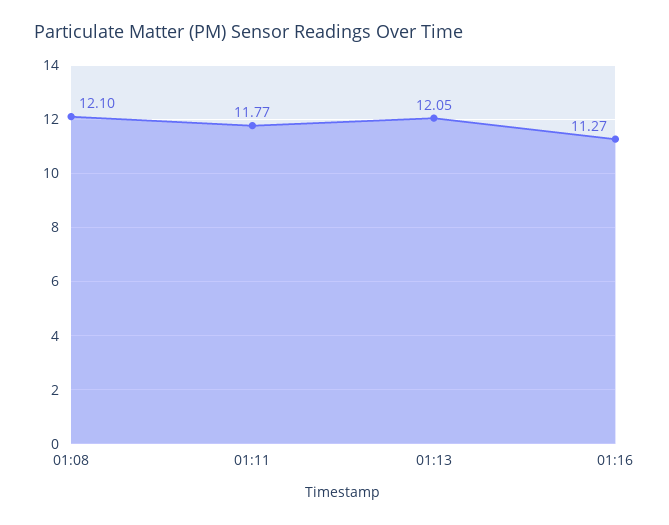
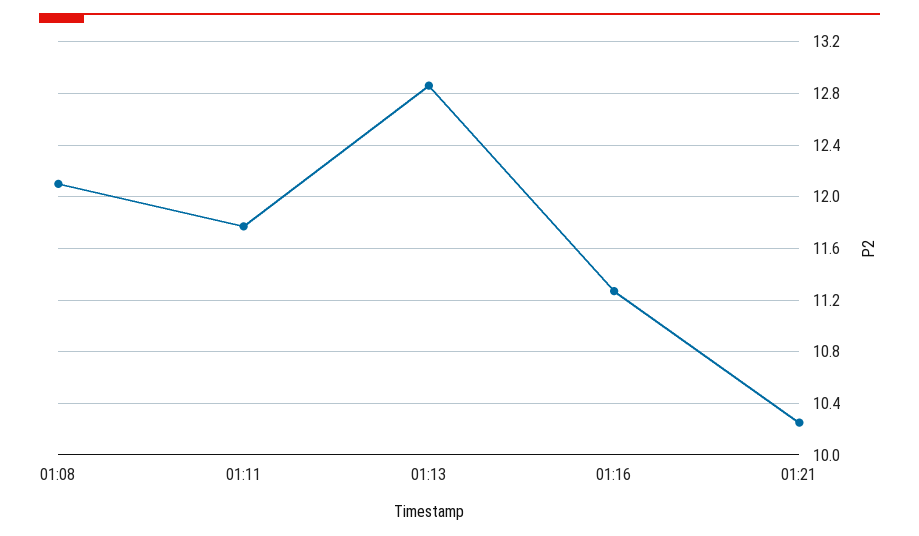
01:13: 12.05 -> 12.85
01:21: none -> 10.25

